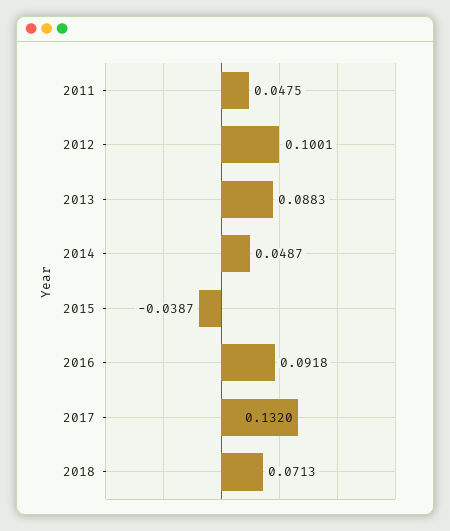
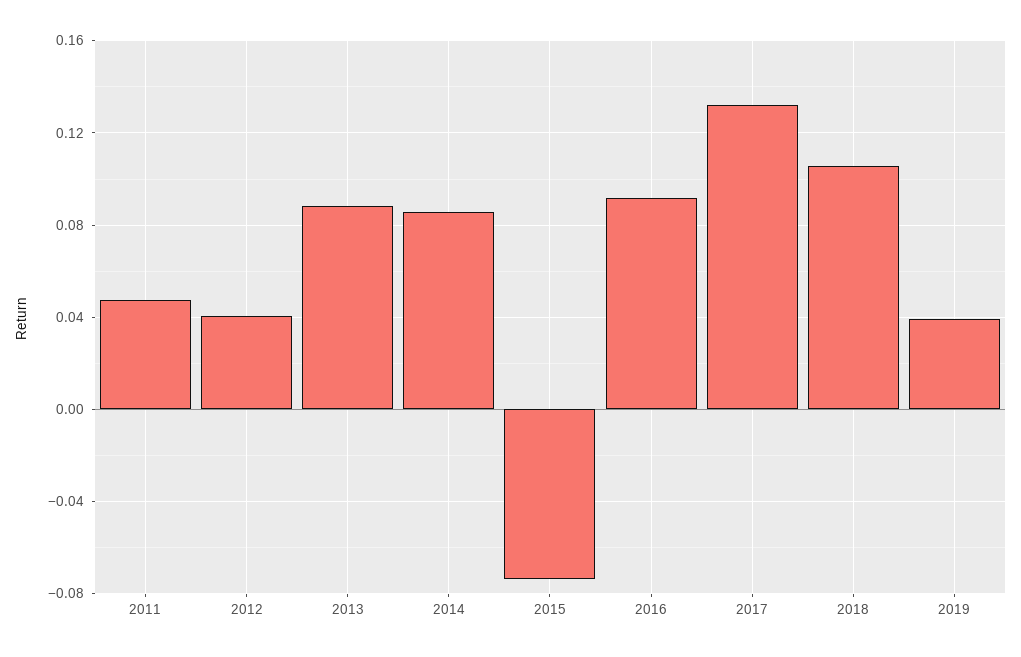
2012: 0.1001 -> 0.04
2014: 0.0487 -> 0.085
2015: -0.0387 -> -0.075
2018: 0.0713 -> 0.105
2019: none -> 0.04

